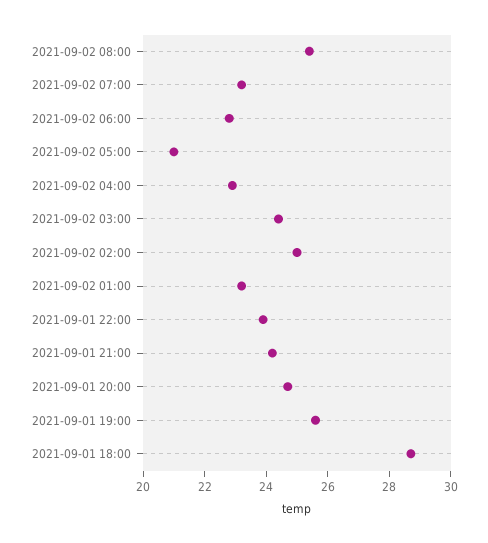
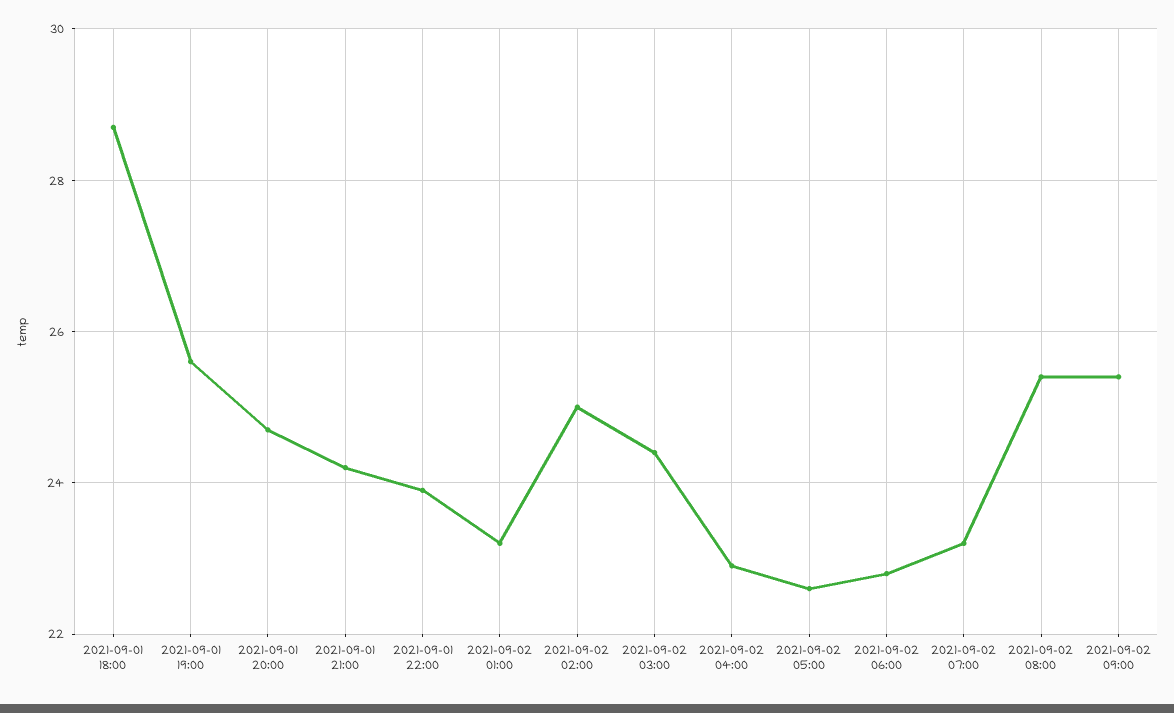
2021-09-02 05:00: 21 -> 22.5
2021-09-02 09:00: none -> 25.5

